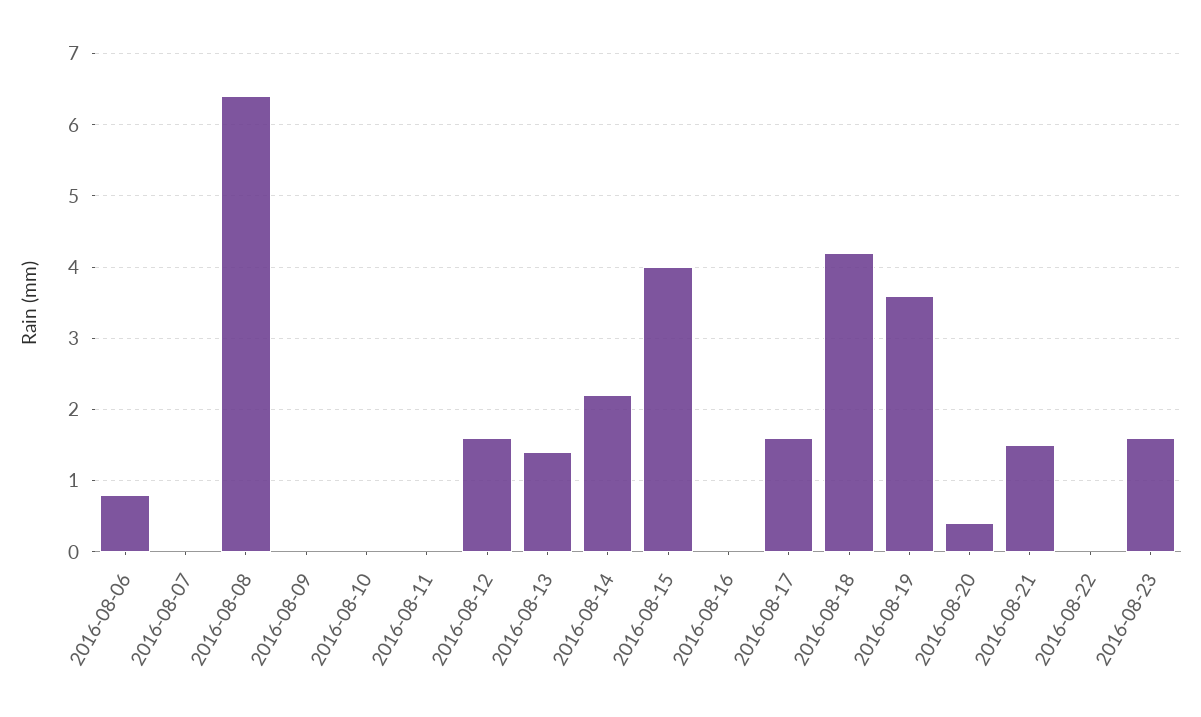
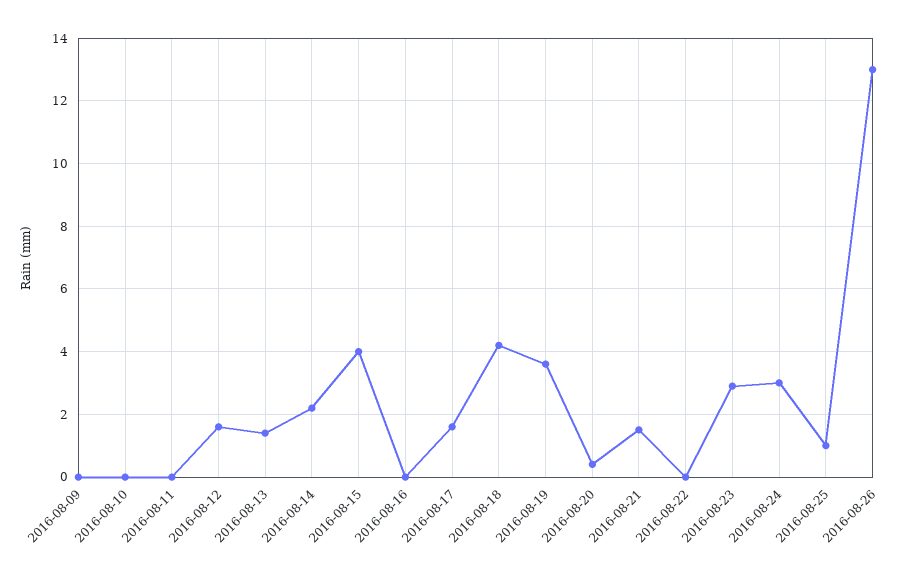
2016-08-06: 0.8 -> none
2016-08-07: 0 -> none
2016-08-08: 6.4 -> none
2016-08-23: 1.6 -> 3
2016-08-24: none -> 3
2016-08-25: none -> 1
2016-08-26: none -> 13

